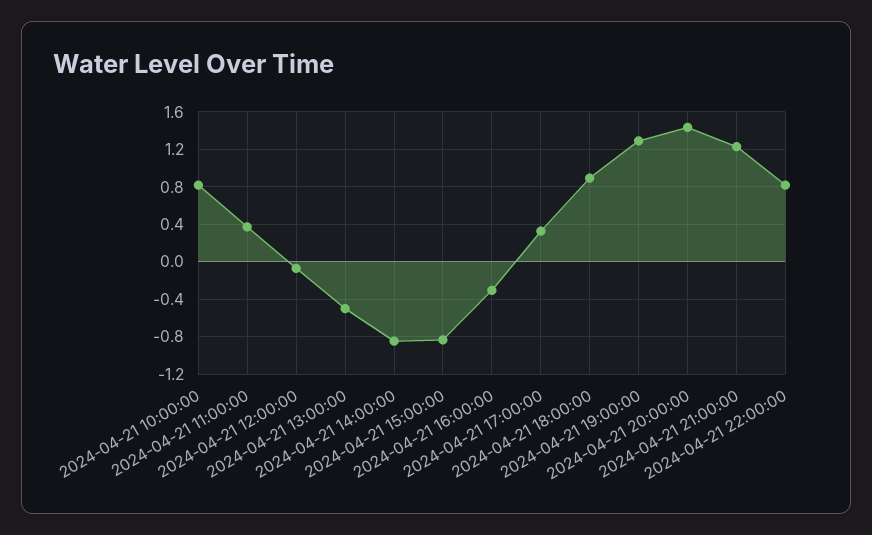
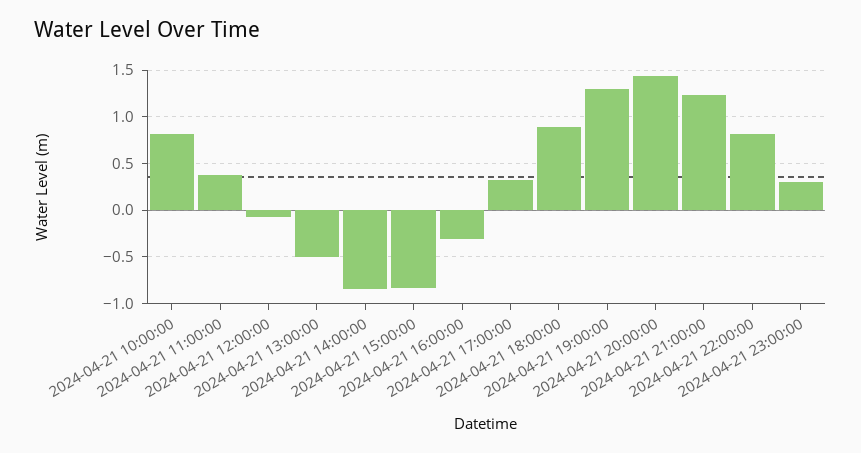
2024-04-21 23:00:00: none -> 0.3

